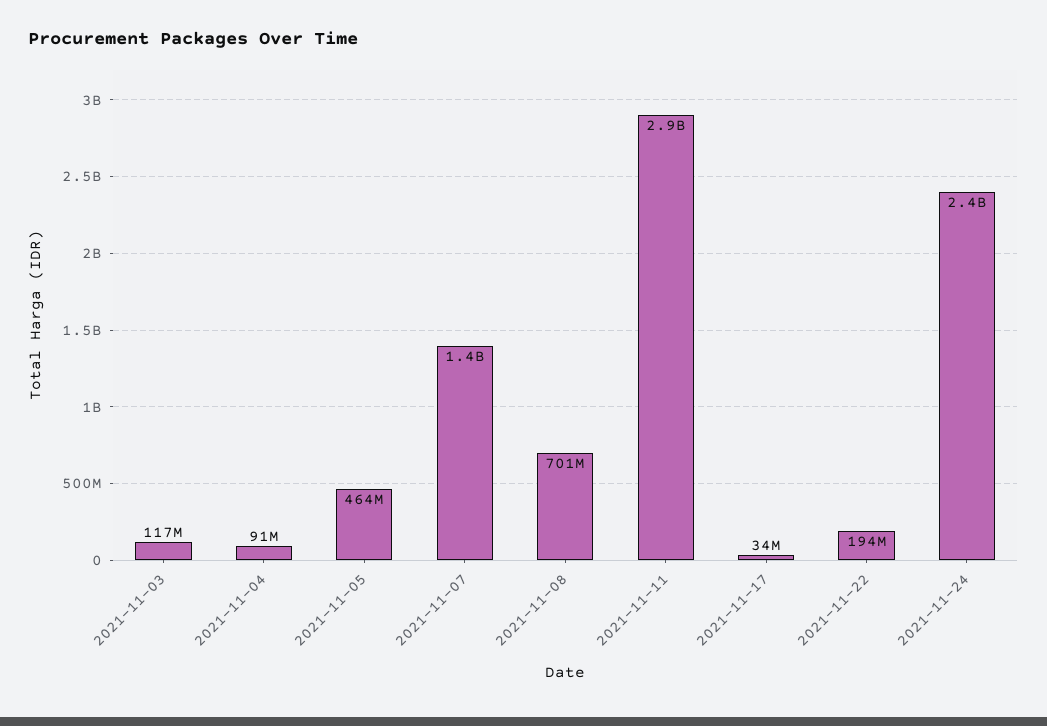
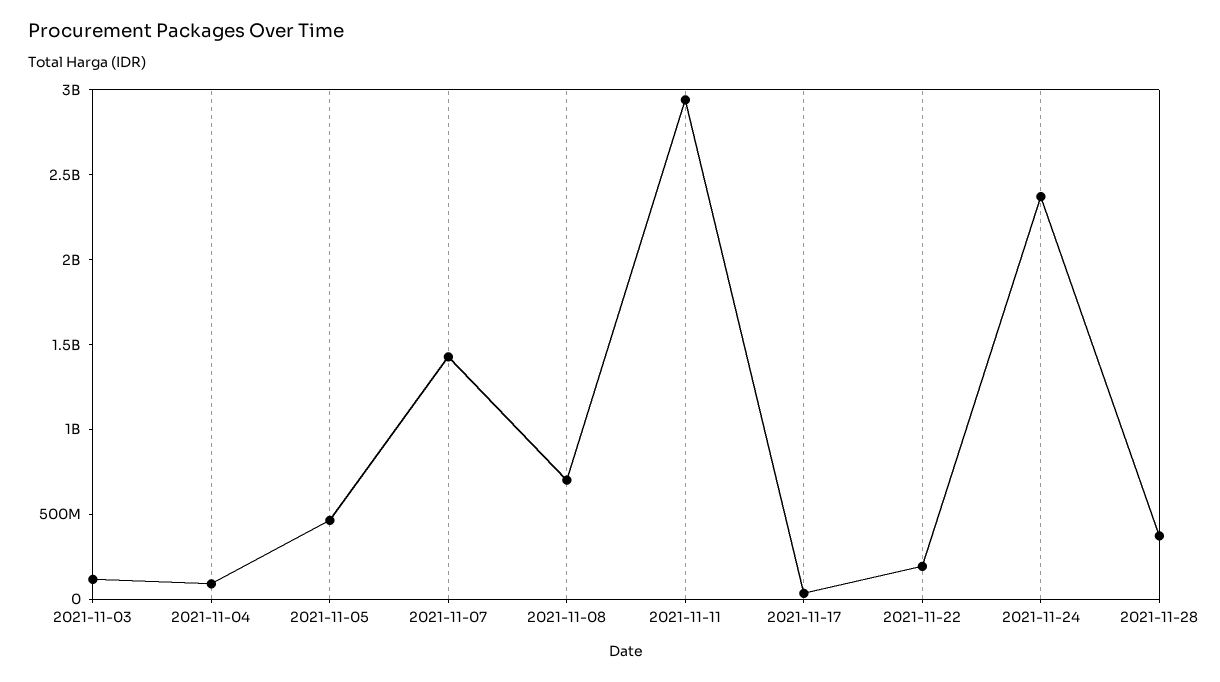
2021-11-28: none -> 400000000

